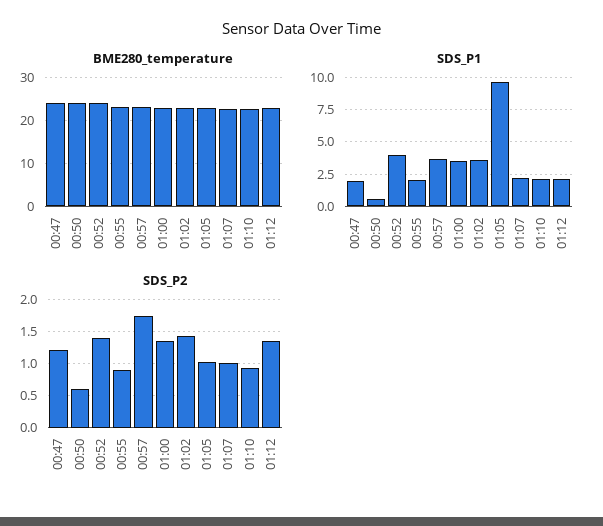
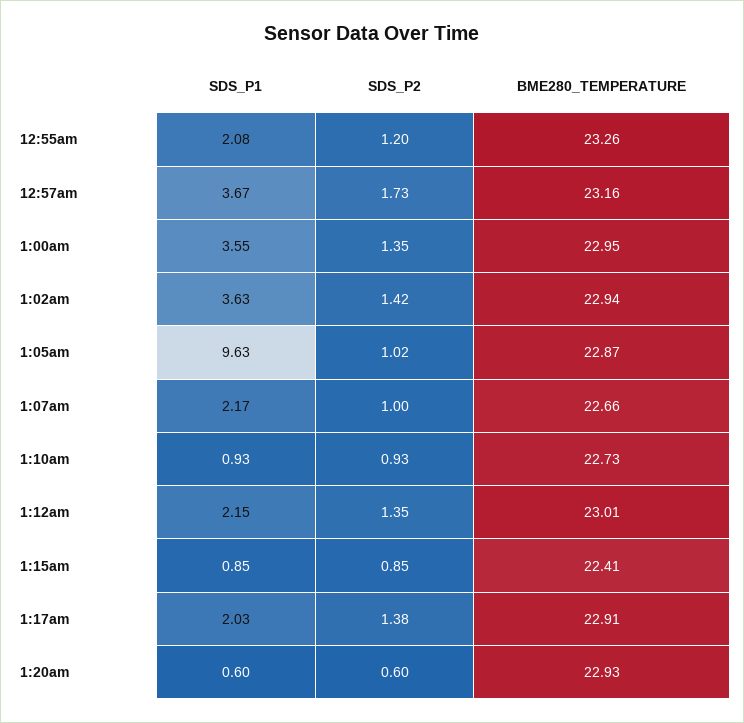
BME280_temperature, 00:47: 24 -> none
BME280_temperature, 00:50: 24 -> none
BME280_temperature, 00:52: 24 -> none
SDS_P1, 00:47: 2 -> none
SDS_P1, 00:50: 0.5 -> none
SDS_P1, 00:52: 4 -> none
SDS_P1, 01:10: 2 -> 0.93
SDS_P2, 00:47: 1.2 -> none
SDS_P2, 00:50: 0.6 -> none
SDS_P2, 00:52: 1.4 -> none
SDS_P2, 00:55: 0.9 -> 1.2
SDS_P1, 1:15am: none -> 0.85
SDS_P2, 1:15am: none -> 0.85
BME280_temperature, 1:15am: none -> 22.41
SDS_P1, 1:17am: none -> 2.03
SDS_P2, 1:17am: none -> 1.38
BME280_temperature, 1:17am: none -> 22.91
SDS_P1, 1:20am: none -> 0.6
SDS_P2, 1:20am: none -> 0.6
BME280_temperature, 1:20am: none -> 22.93

